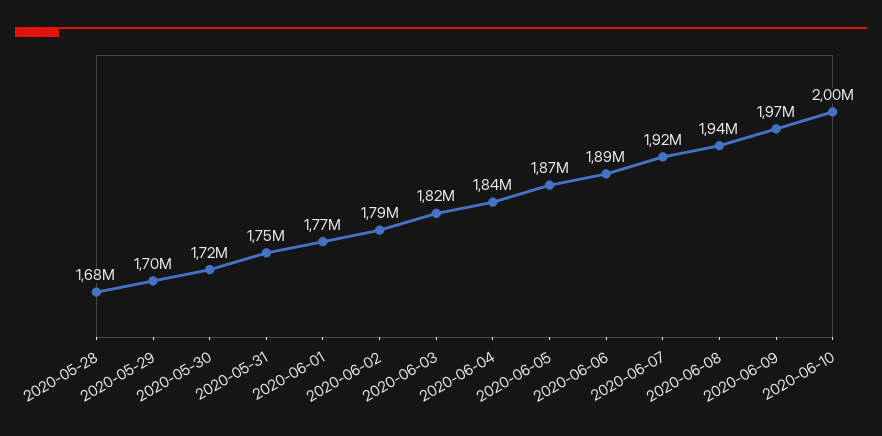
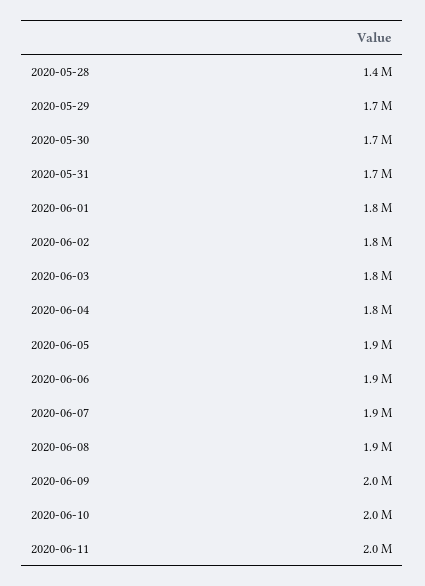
2020-05-28: 1680000 -> 1400000
2020-06-11: none -> 2000000

